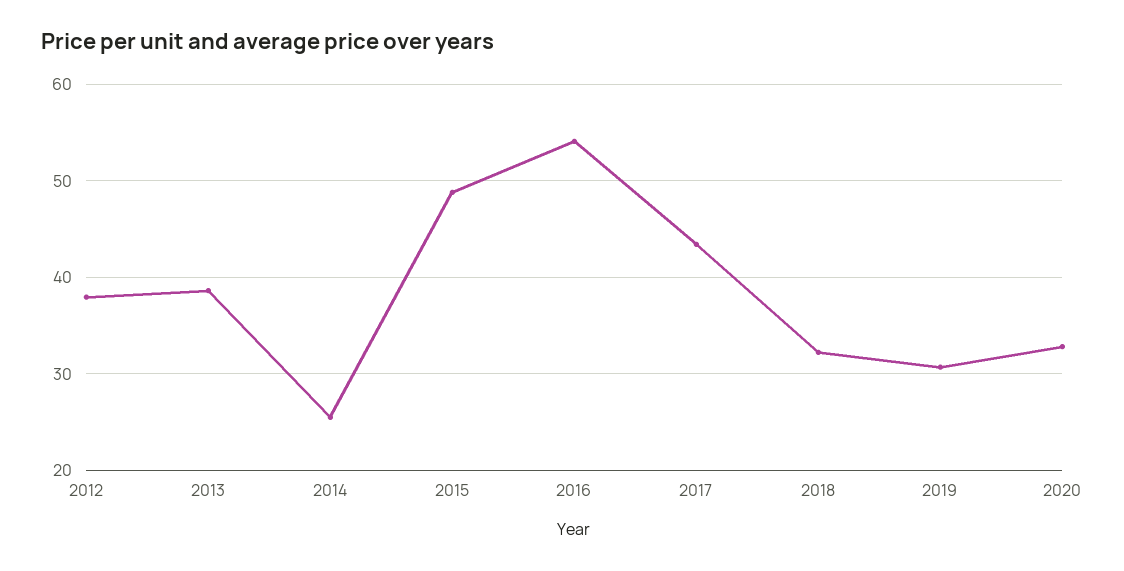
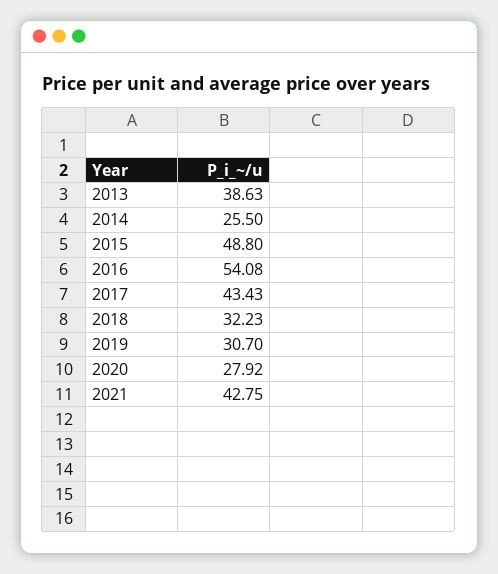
2012: 38 -> none
2020: 33 -> 27.92
2021: none -> 42.75

